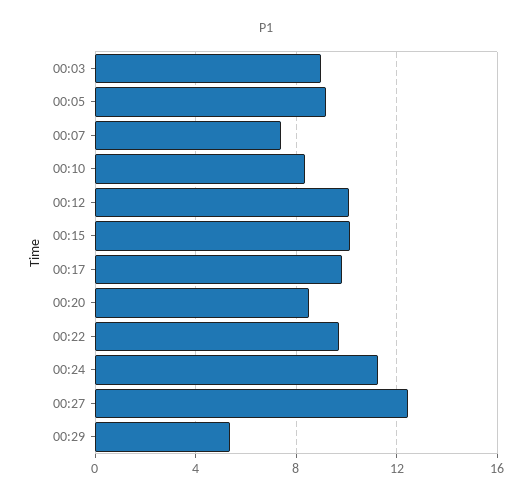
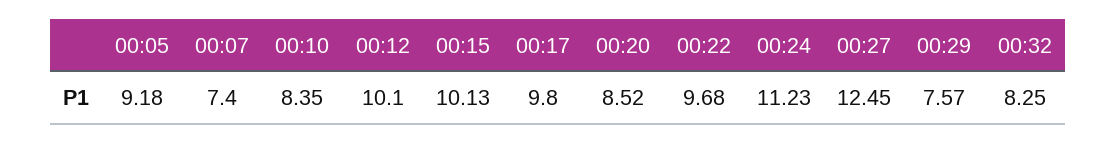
00:03: 9 -> none
00:29: 5.5 -> 7.57
00:32: none -> 8.25

